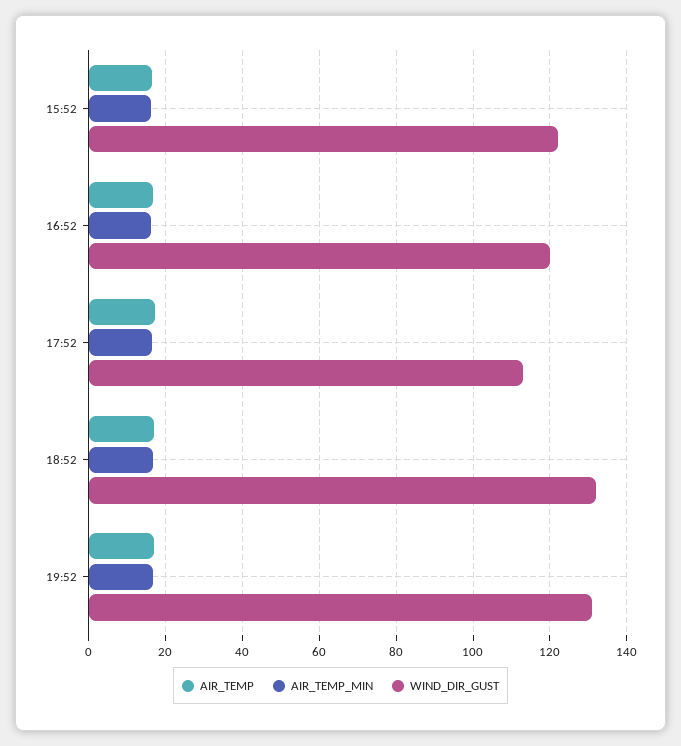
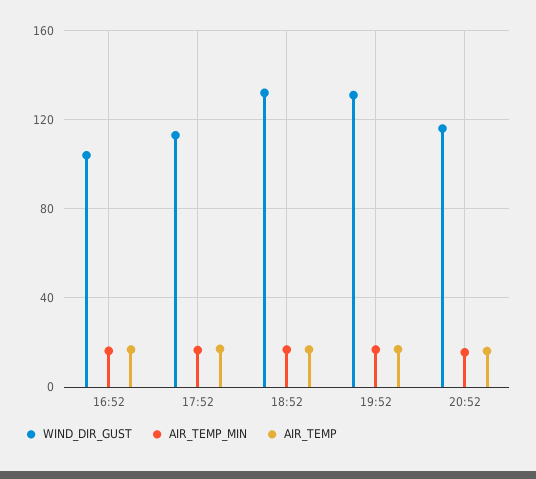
AIR_TEMP, 15:52: 16 -> none
AIR_TEMP_MIN, 15:52: 16 -> none
WIND_DIR_GUST, 15:52: 122 -> none
WIND_DIR_GUST, 16:52: 120 -> 105
WIND_DIR_GUST, 20:52: none -> 115
AIR_TEMP_MIN, 20:52: none -> 15
AIR_TEMP, 20:52: none -> 15

